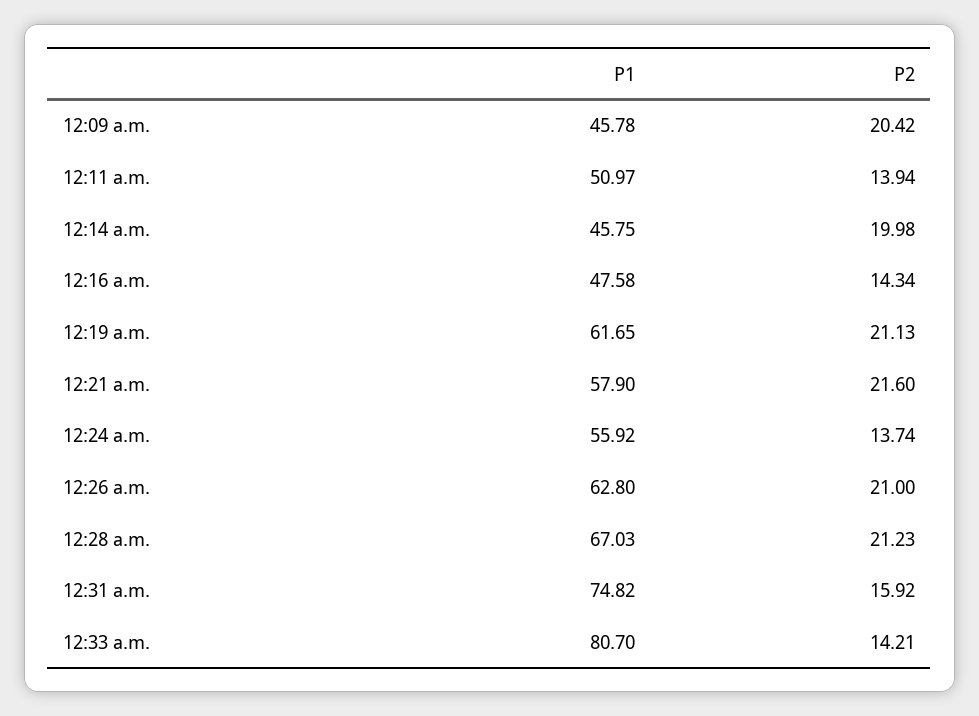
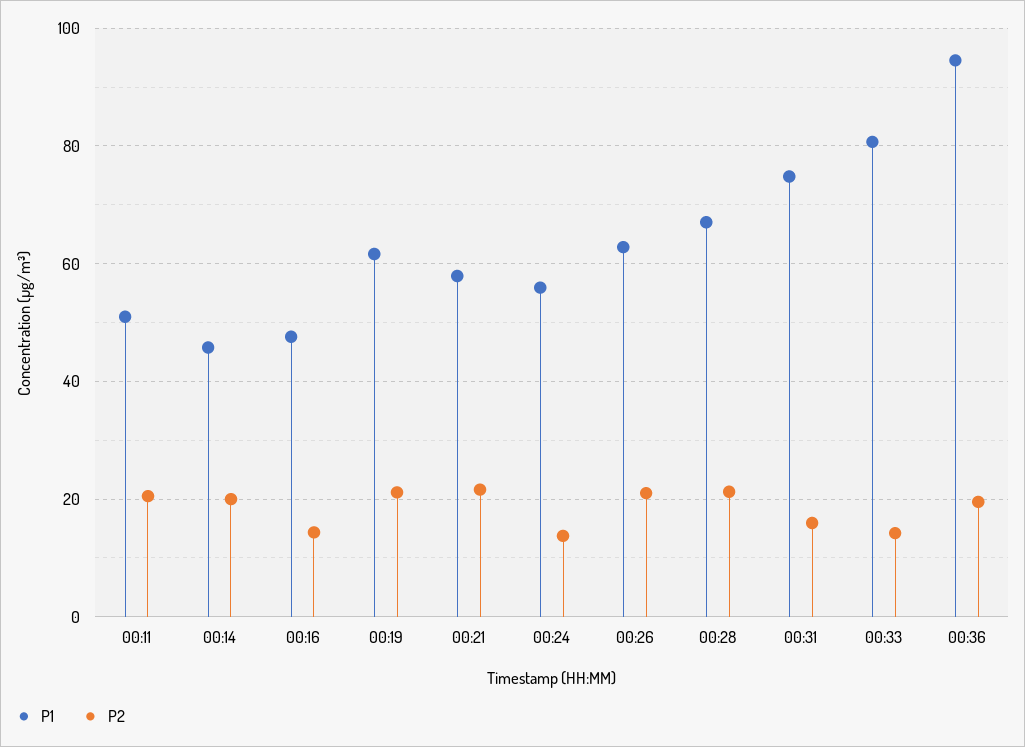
P1, 12:09 a.m.: 45.78 -> none
P2, 12:09 a.m.: 20.42 -> none
P2, 12:11 a.m.: 13.94 -> 20
P1, 00:36: none -> 94
P2, 00:36: none -> 20

